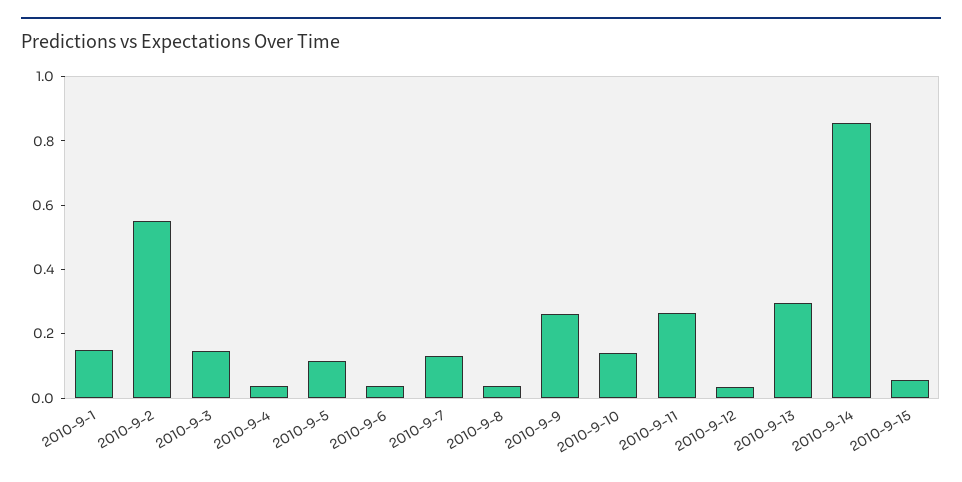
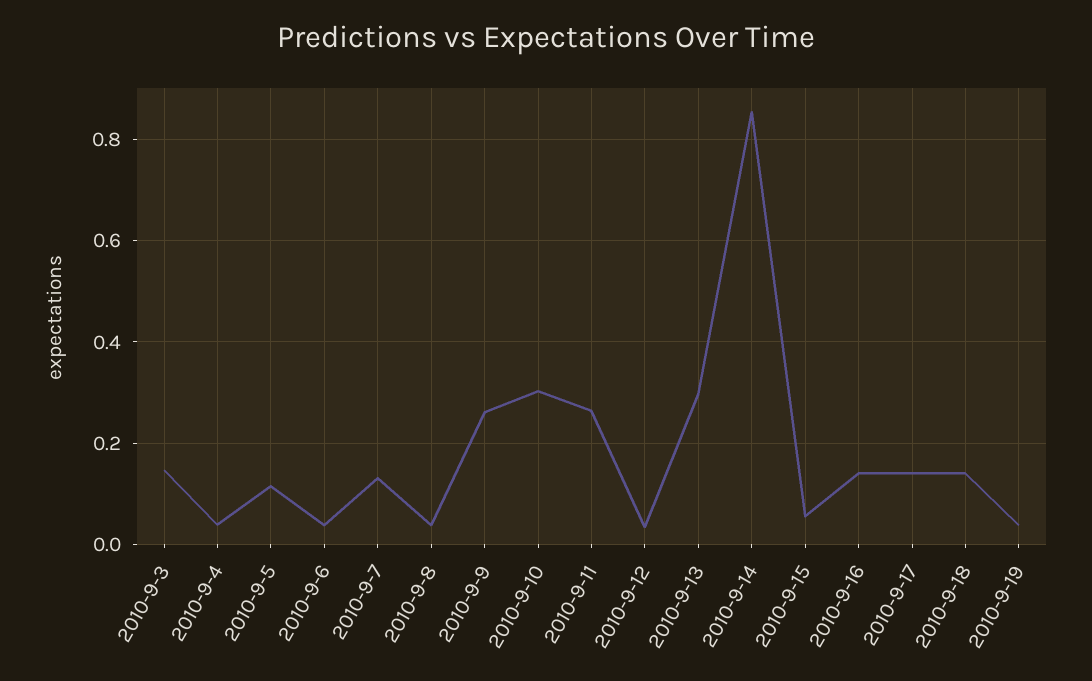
2010-9-1: 0.15 -> none
2010-9-2: 0.55 -> none
2010-9-10: 0.15 -> 0.3
2010-9-16: none -> 0.14
2010-9-17: none -> 0.14
2010-9-18: none -> 0.14
2010-9-19: none -> 0.04

